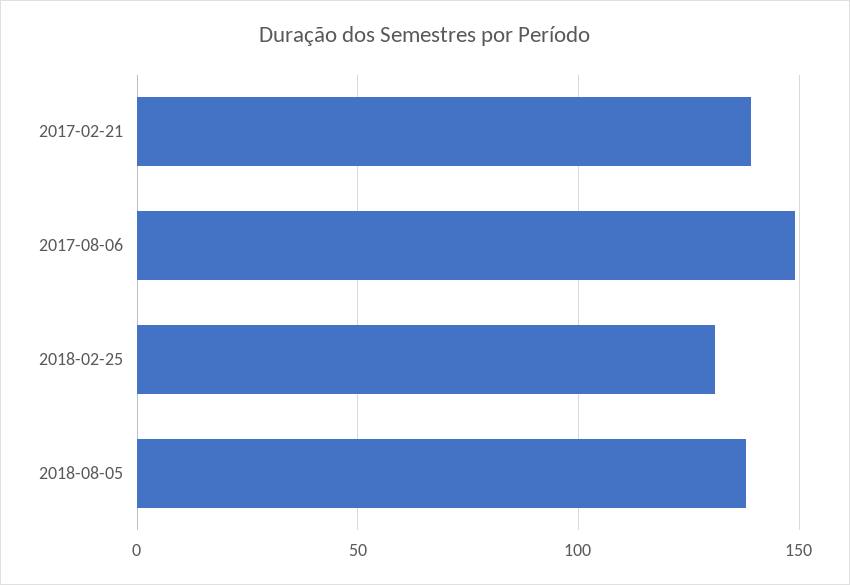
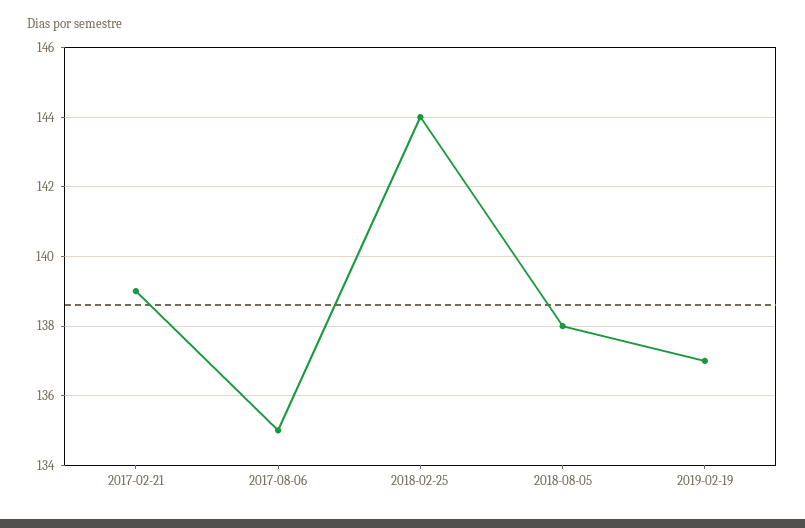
2017-08-06: 150 -> 135
2018-02-25: 130 -> 144
2019-02-19: none -> 137

